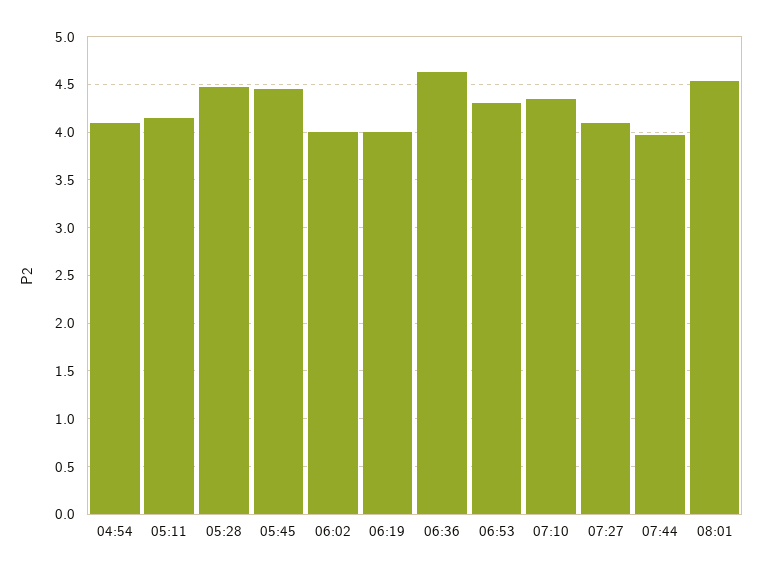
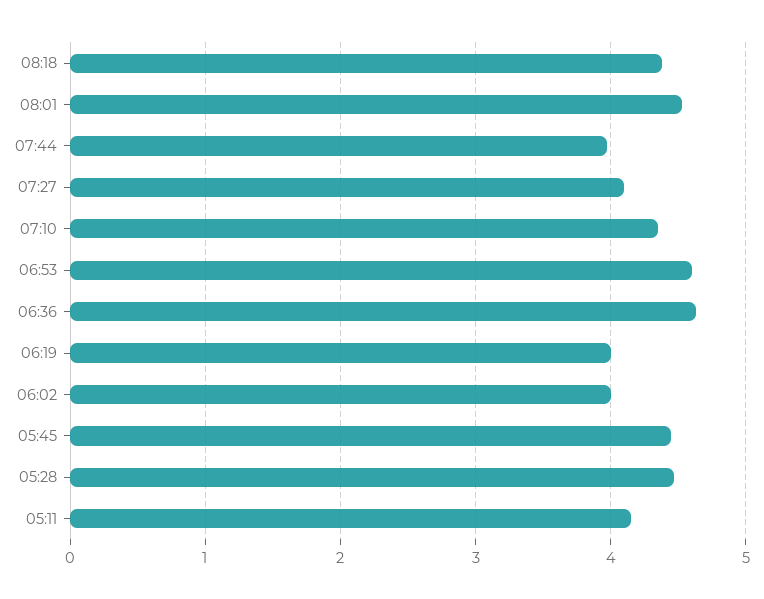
04:54: 4.1 -> none
06:53: 4.3 -> 4.6
08:18: none -> 4.4

